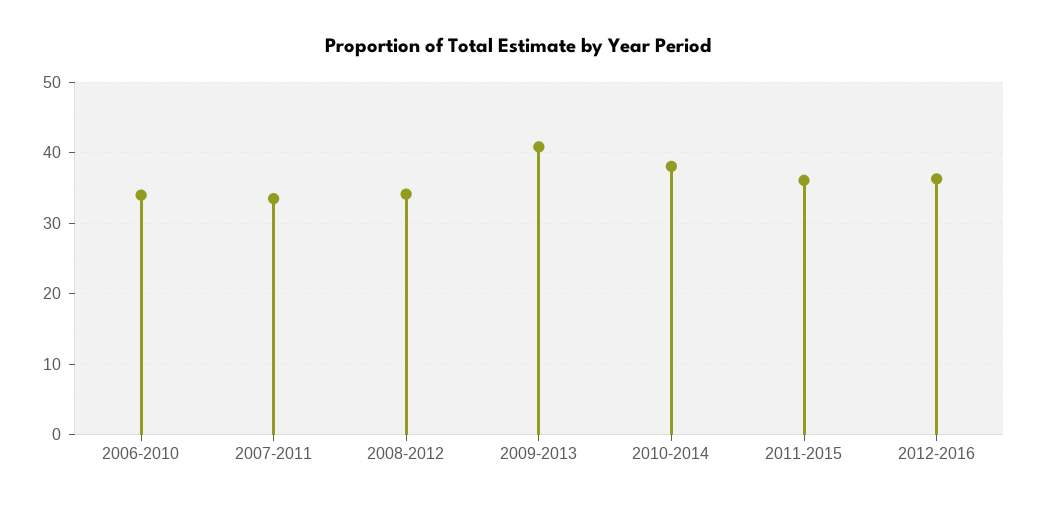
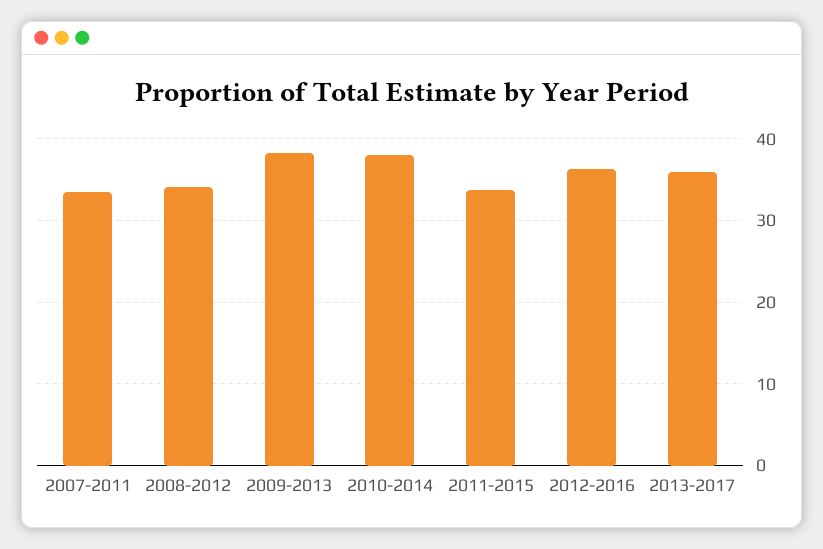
2006-2010: 34 -> none
2009-2013: 41 -> 38
2011-2015: 36 -> 34
2013-2017: none -> 36

